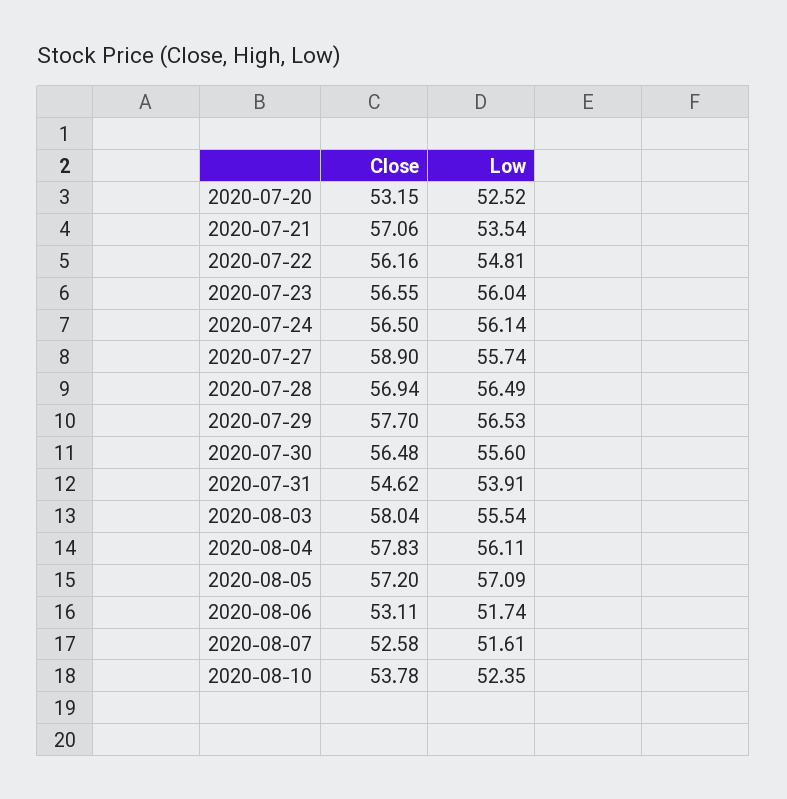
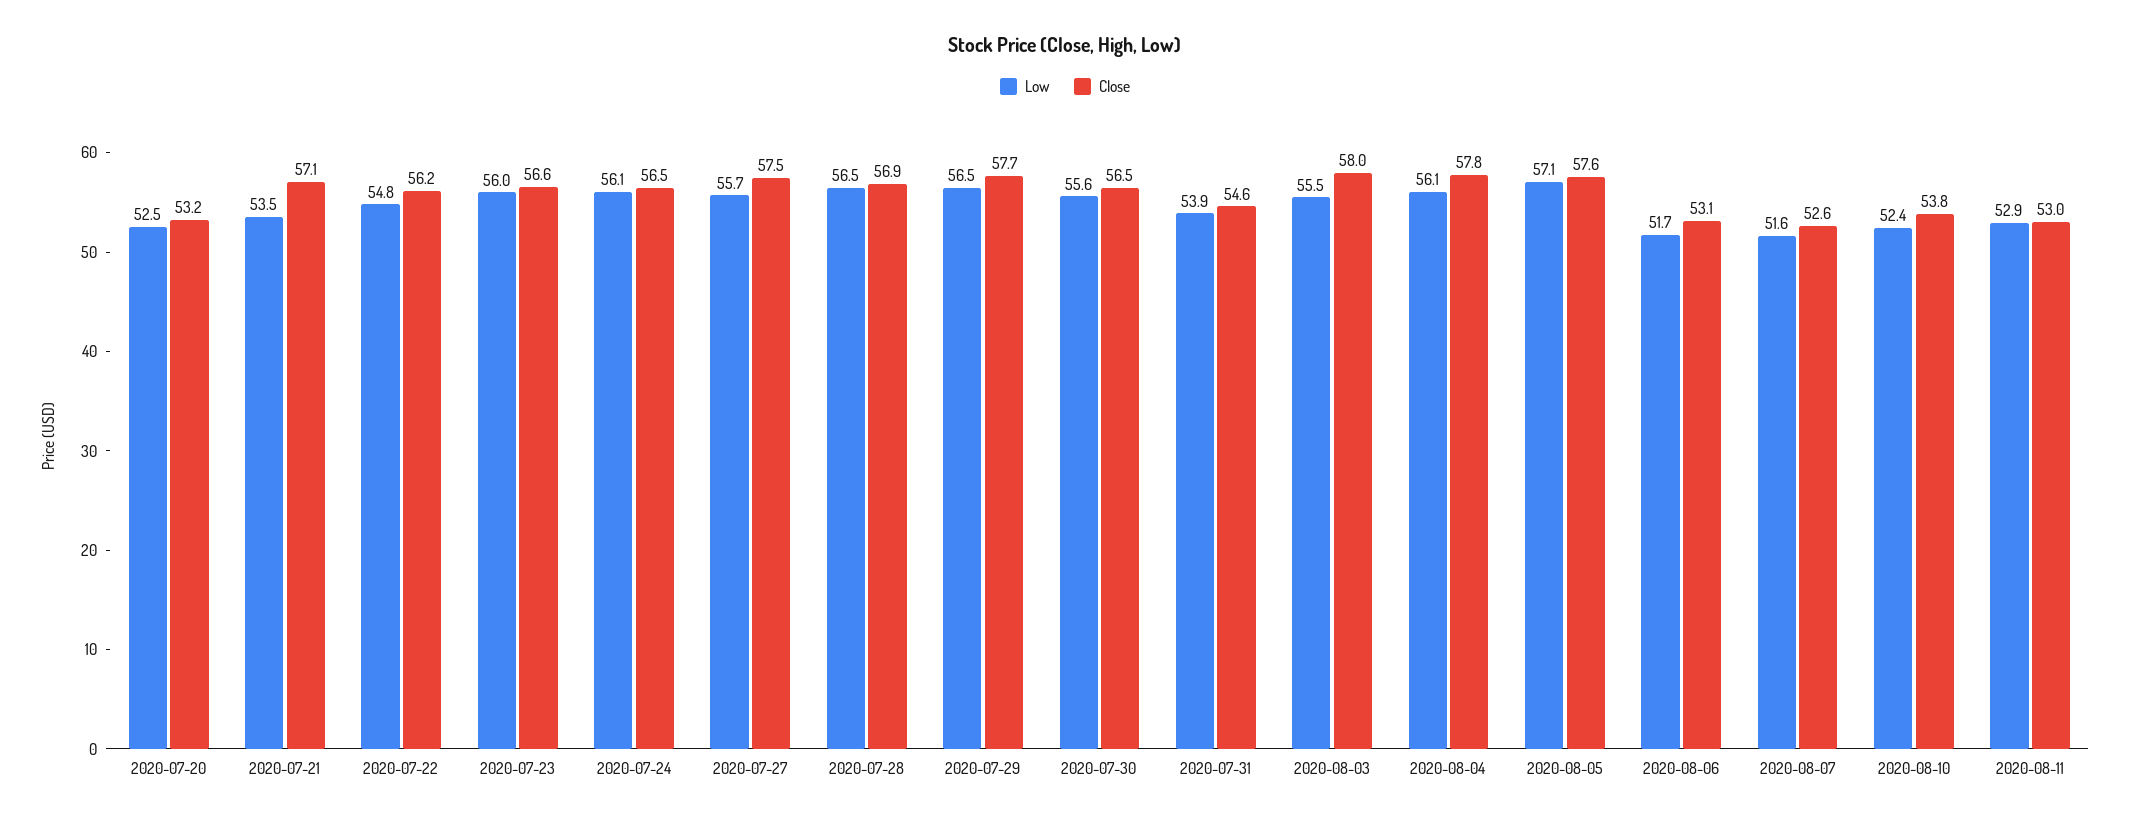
Close, 2020-07-27: 58.9 -> 57.5
Close, 2020-08-05: 57.2 -> 57.6
Low, 2020-08-11: none -> 52.9
Close, 2020-08-11: none -> 53

